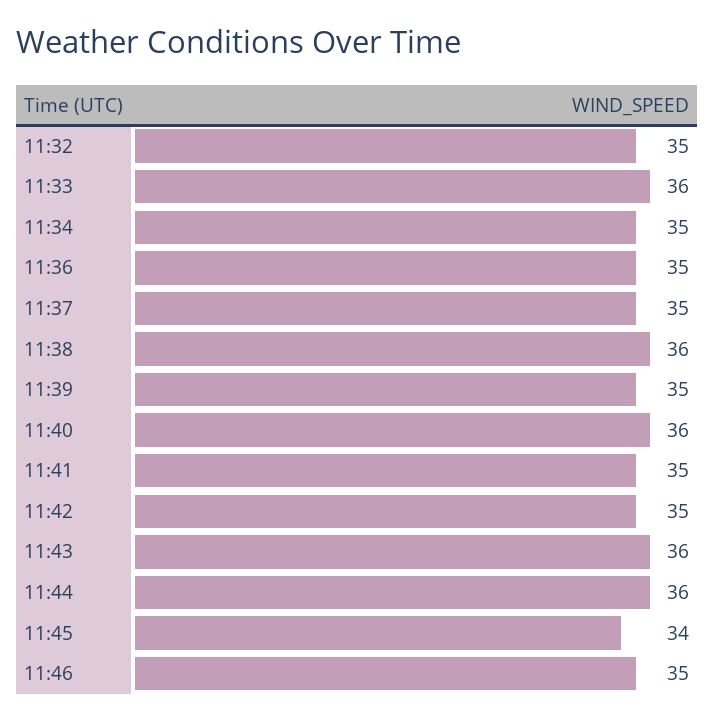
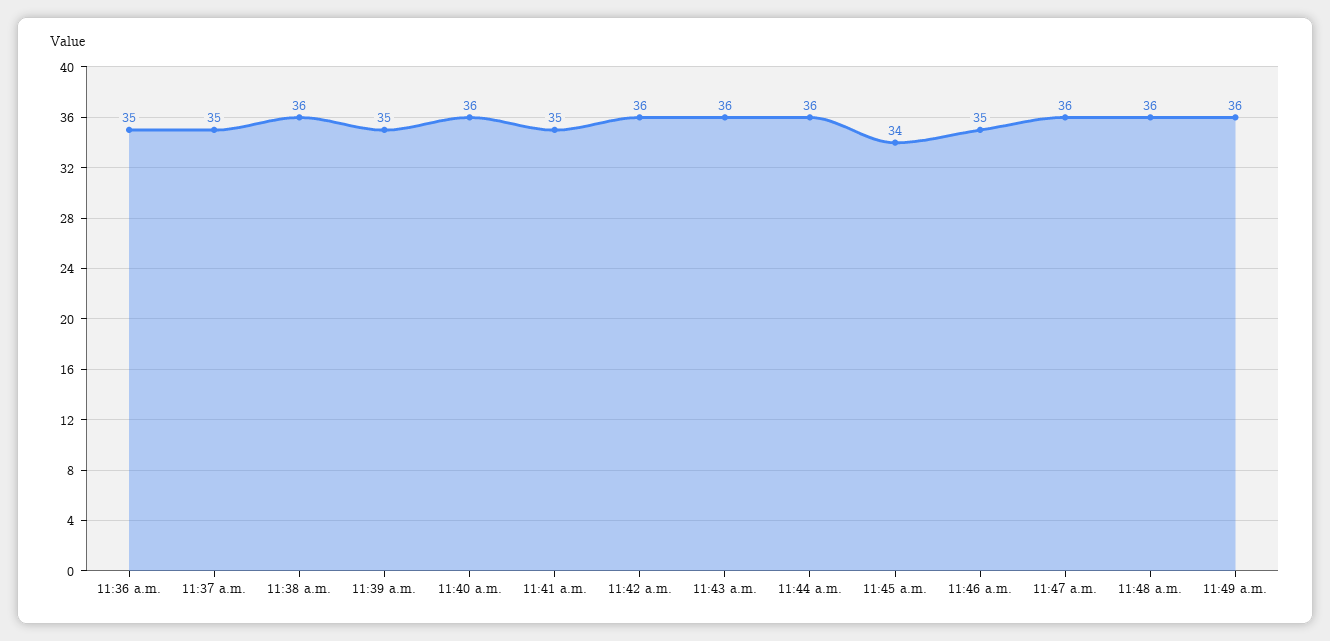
11:32: 35 -> none
11:33: 36 -> none
11:34: 35 -> none
11:42: 35 -> 36
11:47 a.m.: none -> 36
11:48 a.m.: none -> 36
11:49 a.m.: none -> 36

